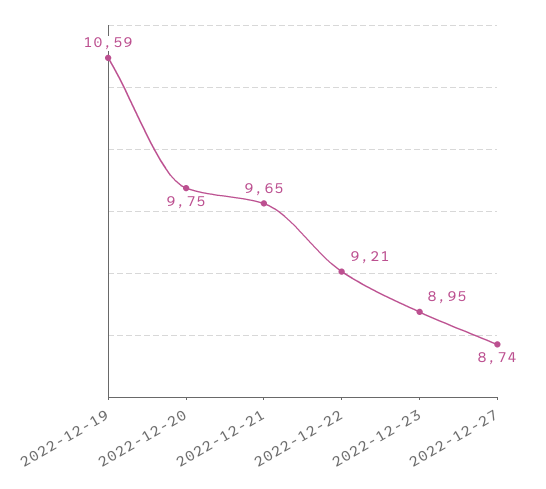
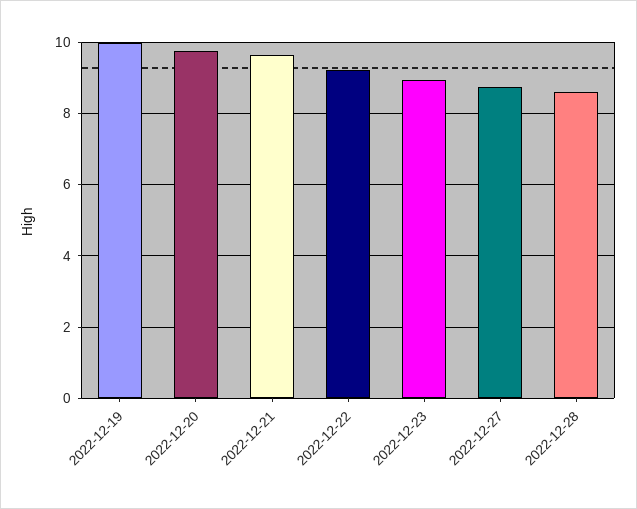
2022-12-19: 10.59 -> 10
2022-12-28: none -> 8.6

